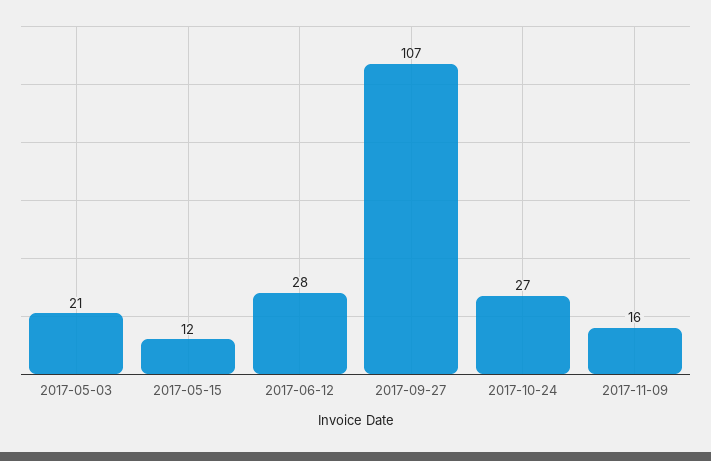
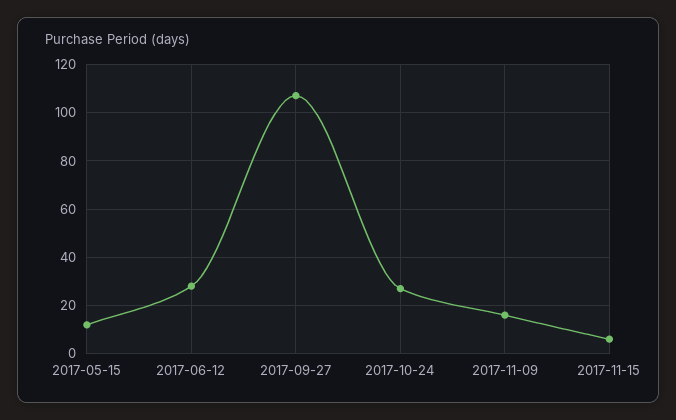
2017-05-03: 21 -> none
2017-11-15: none -> 5

